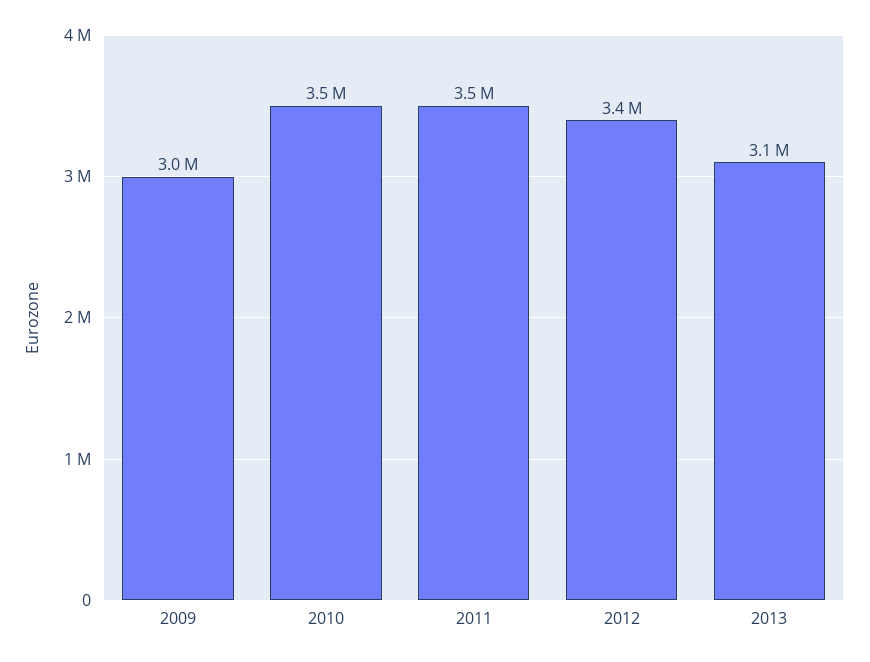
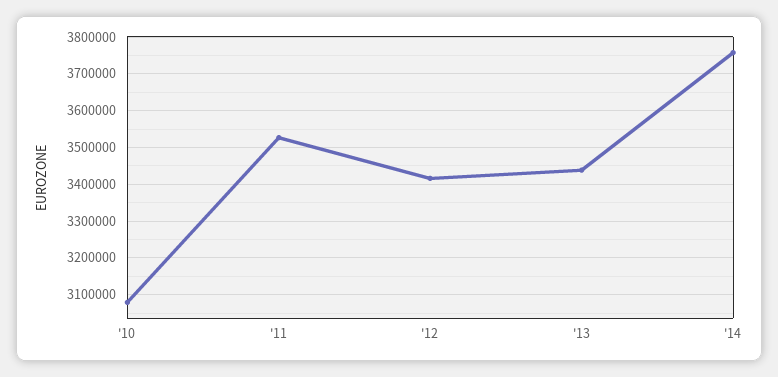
2009: 3000000 -> none
2010: 3500000 -> 3080000
2013: 3100000 -> 3440000
'14: none -> 3760000

